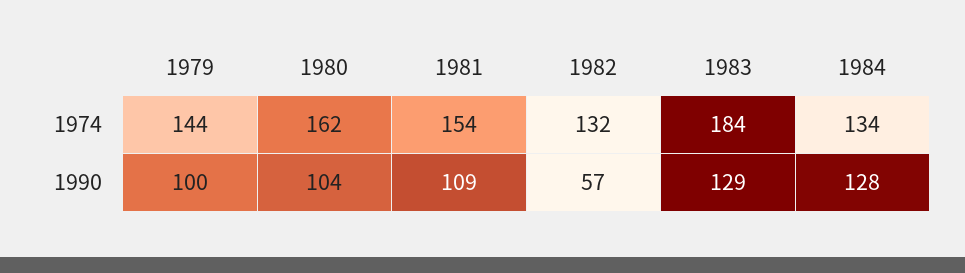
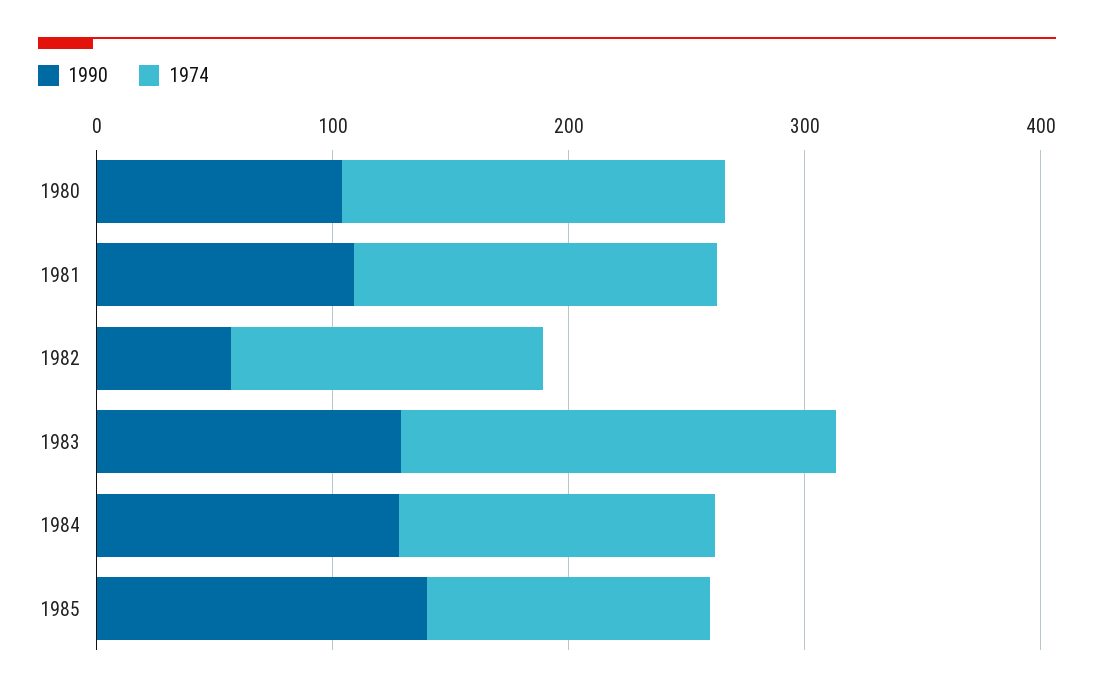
1974, 1979: 144 -> none
1990, 1979: 100 -> none
1990, 1985: none -> 140
1974, 1985: none -> 120

